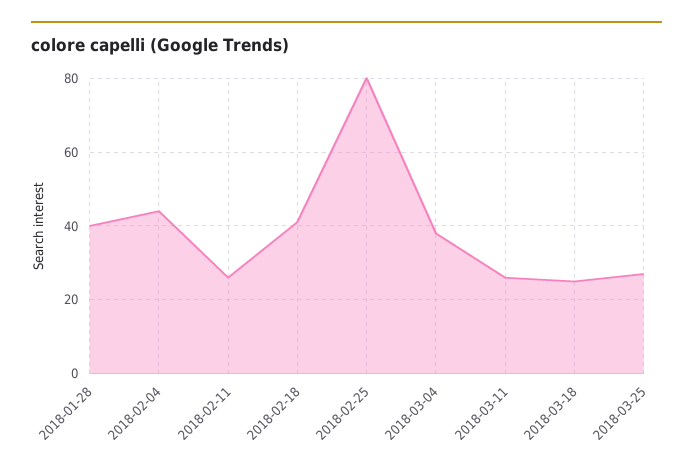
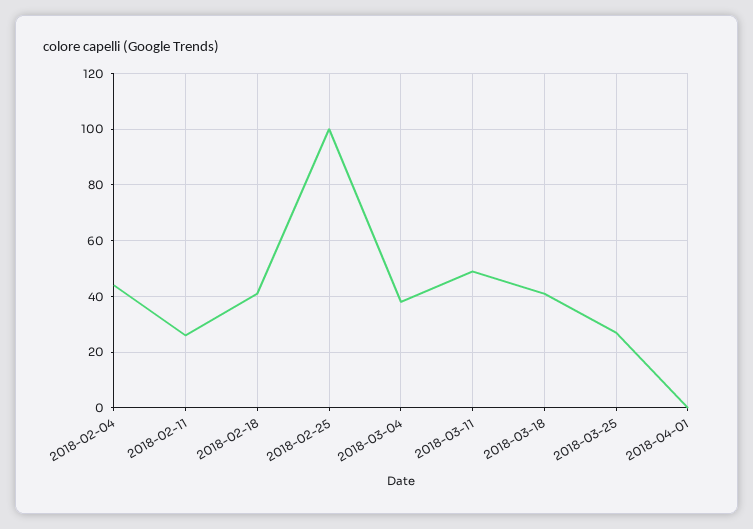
2018-01-28: 40 -> none
2018-02-25: 80 -> 100
2018-03-11: 25 -> 50
2018-03-18: 25 -> 40
2018-04-01: none -> 0

